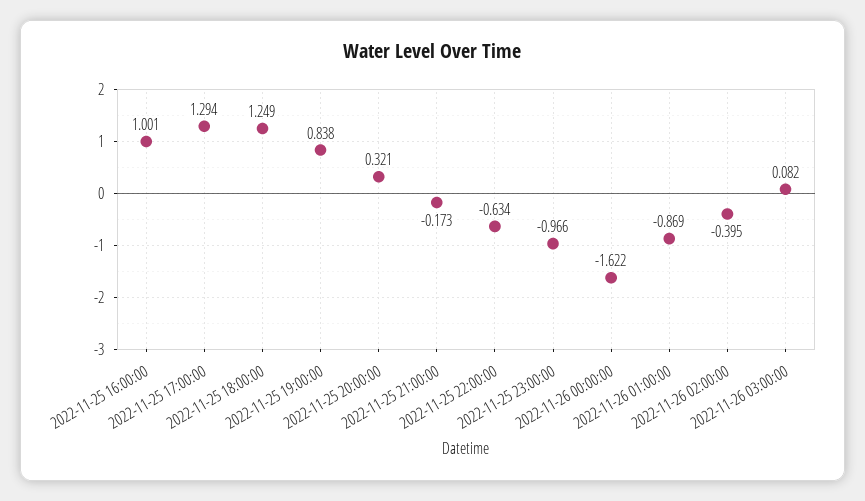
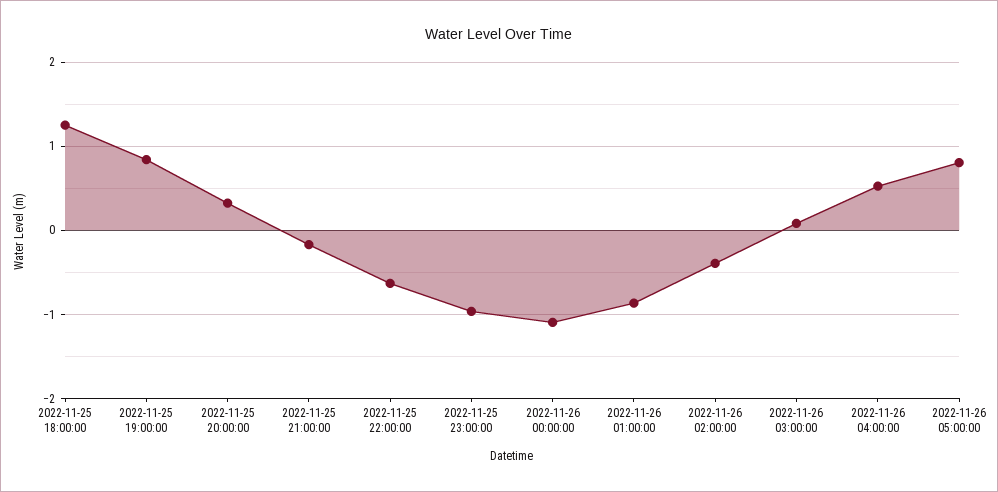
2022-11-25 16:00:00: 1.001 -> none
2022-11-25 17:00:00: 1.294 -> none
2022-11-26 00:00:00: -1.622 -> -1.1
2022-11-26 04:00:00: none -> 0.5
2022-11-26 05:00:00: none -> 0.8

